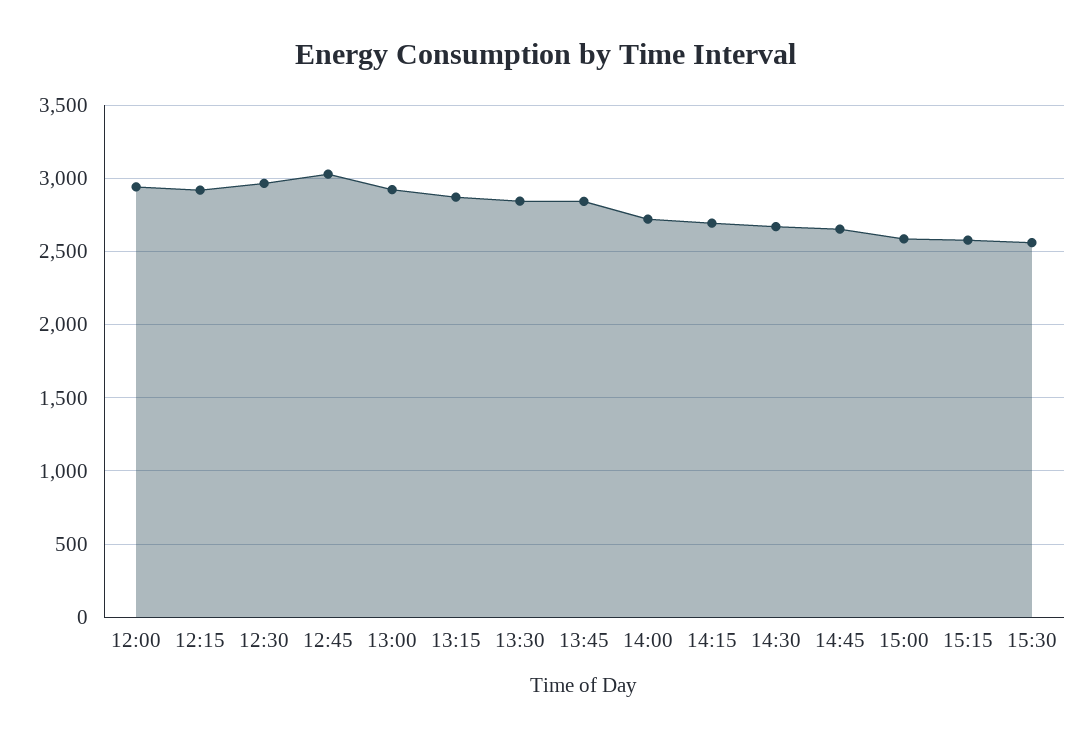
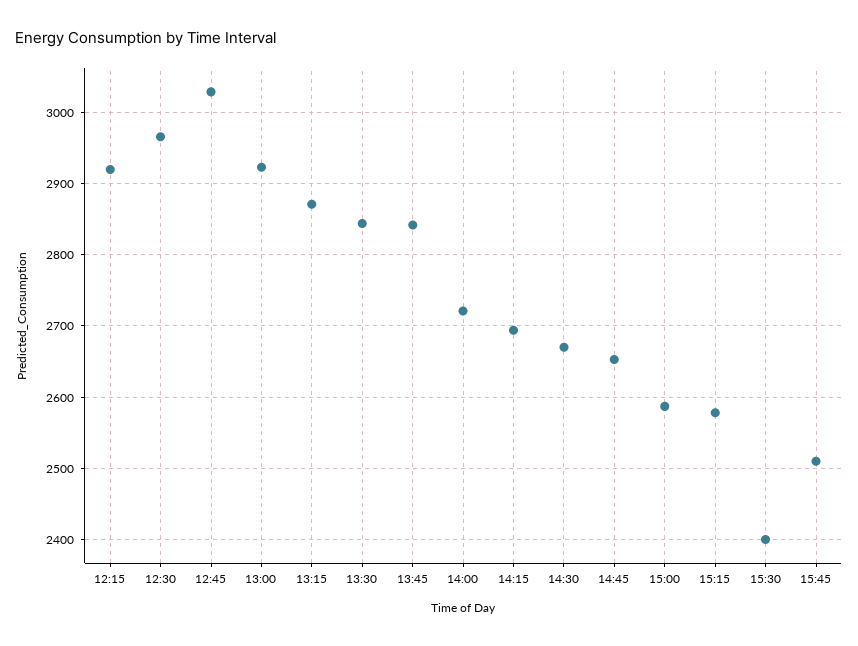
12:00: 2950 -> none
15:30: 2550 -> 2400
15:45: none -> 2510

